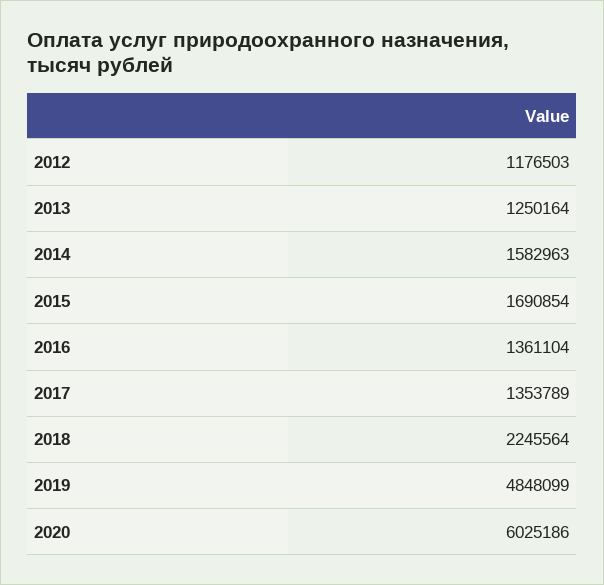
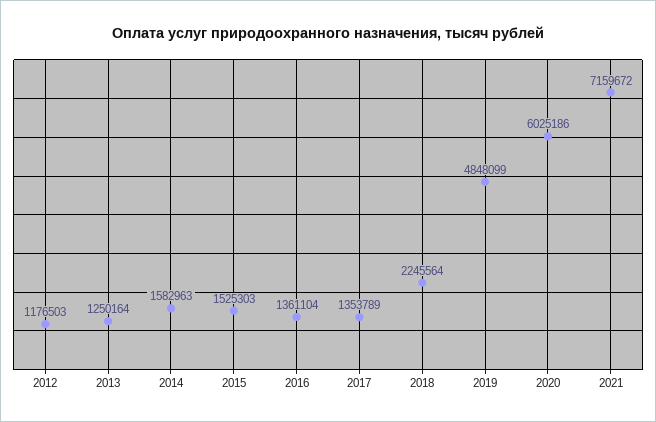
2015: 1690854 -> 1525303
2021: none -> 7159672

